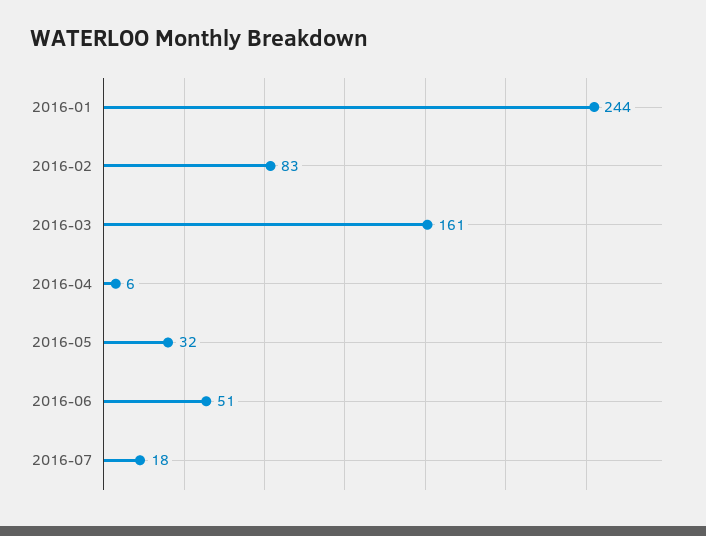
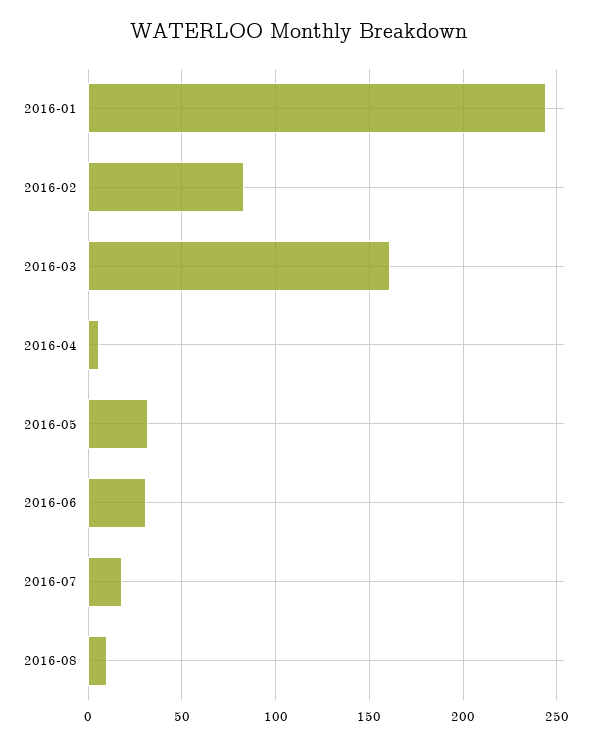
2016-06: 51 -> 30
2016-08: none -> 10

